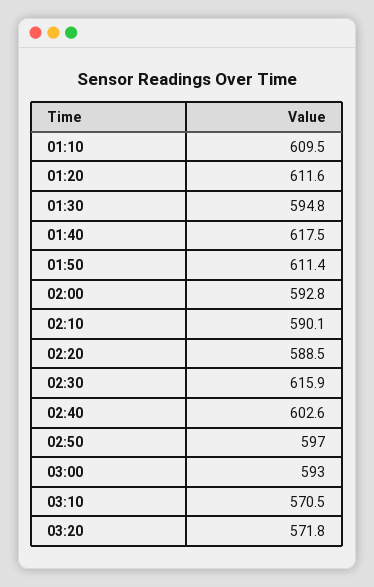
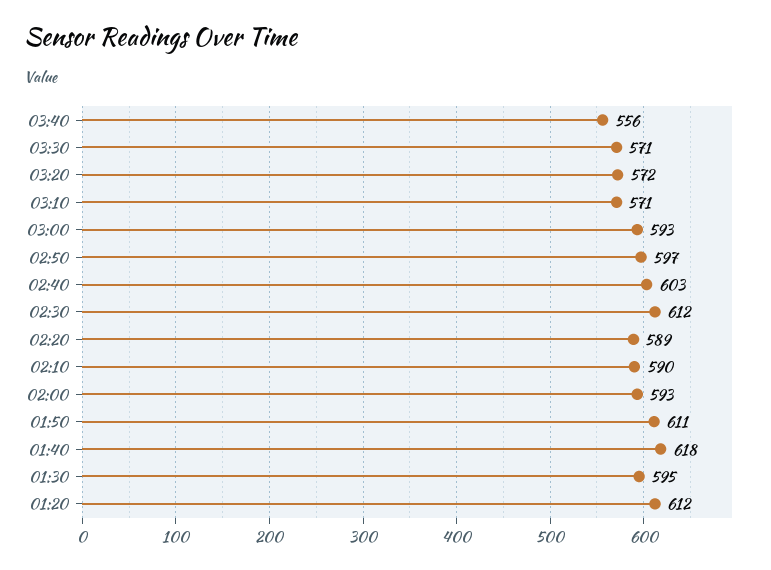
01:10: 609.5 -> none
02:30: 615.9 -> 612
03:40: none -> 556
03:30: none -> 571

